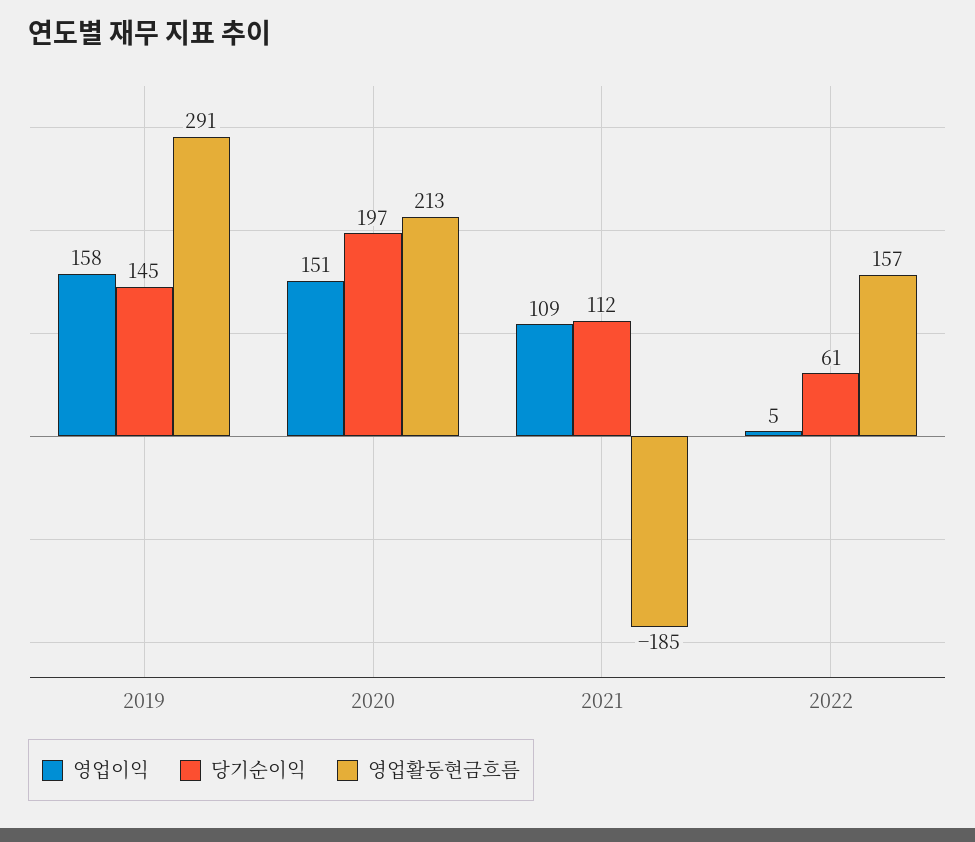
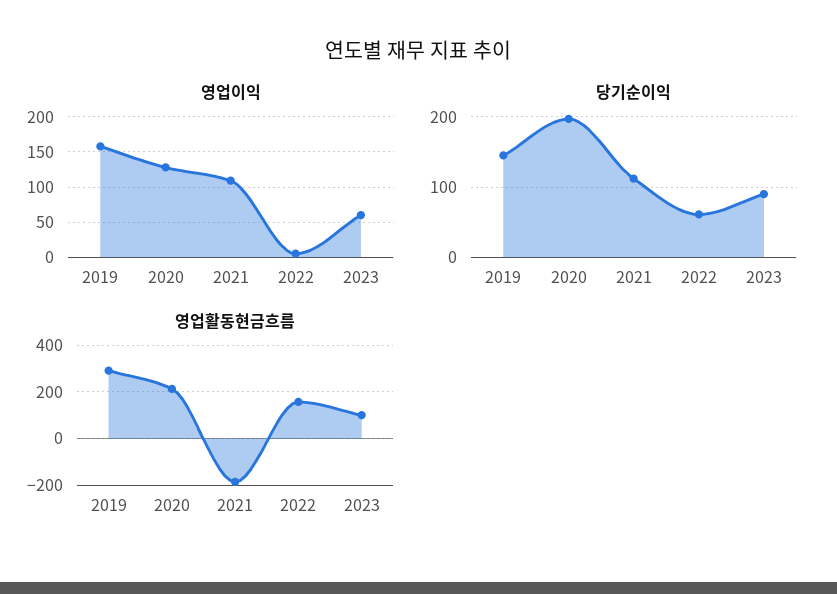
영업이익, 2020: 151 -> 130
영업이익, 2023: none -> 60
당기순이익, 2023: none -> 90
영업활동현금흐름, 2023: none -> 100

